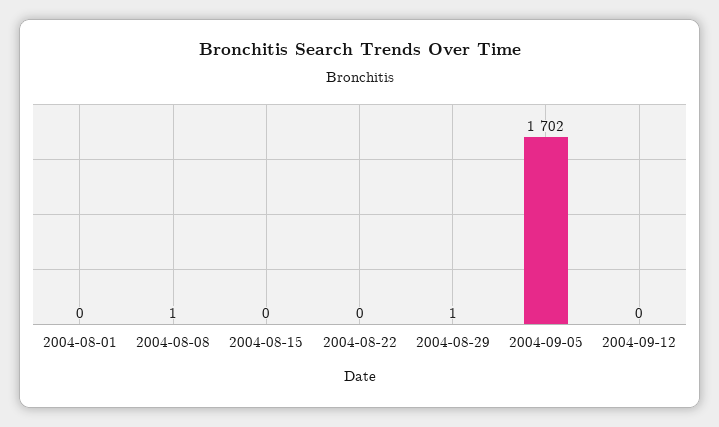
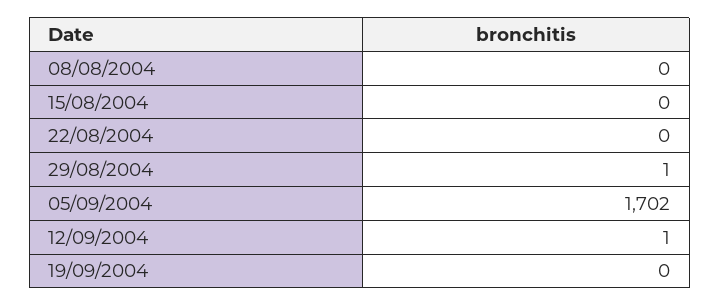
2004-08-01: 0 -> none
2004-08-08: 1 -> 0
2004-09-12: 0 -> 1
19/09/2004: none -> 0

